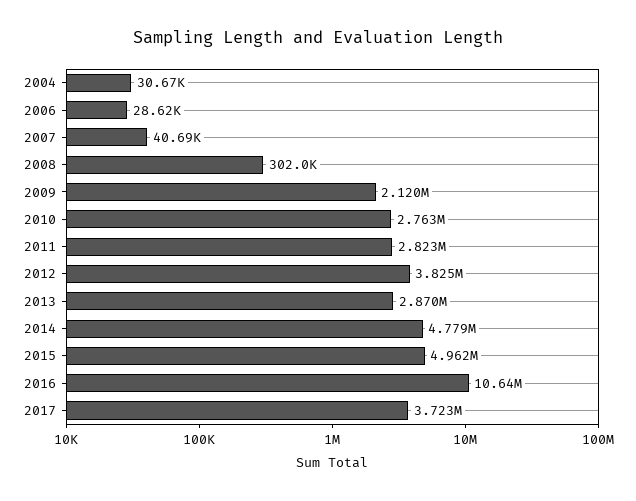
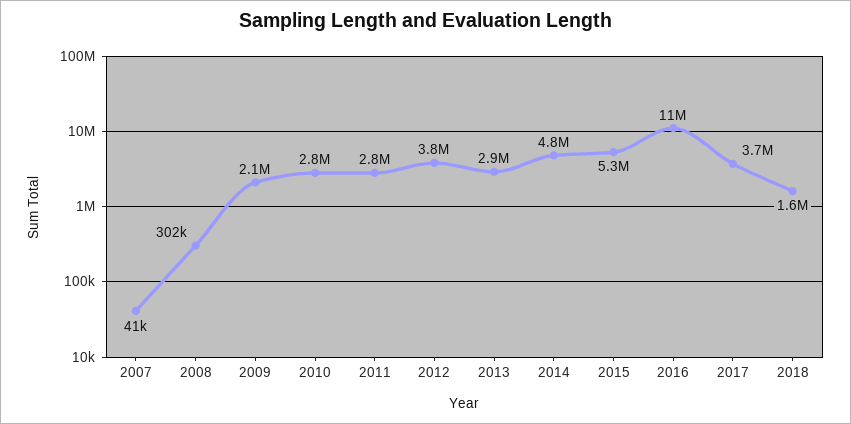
2004: 30670 -> none
2006: 28620 -> none
2015: 4962000 -> 5300000
2018: none -> 1600000

